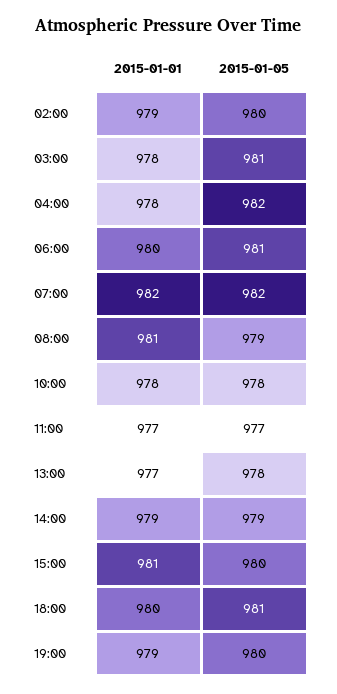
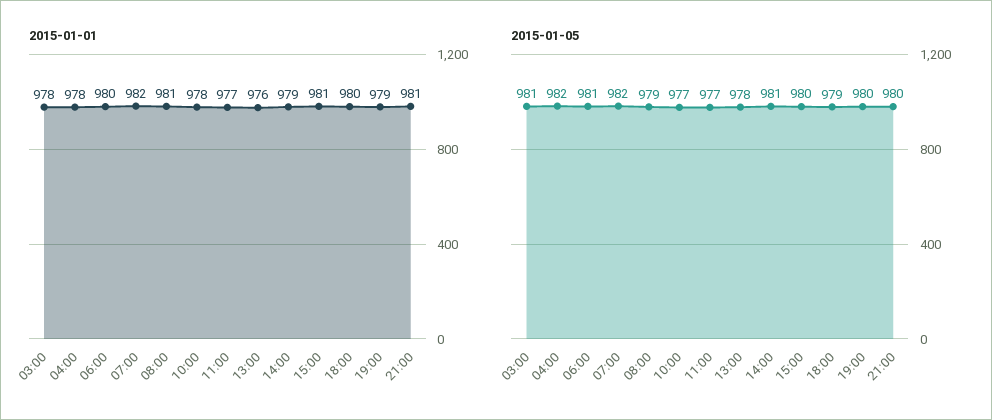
2015-01-01, 02:00: 979 -> none
2015-01-05, 02:00: 980 -> none
2015-01-05, 10:00: 978 -> 977
2015-01-01, 13:00: 977 -> 976
2015-01-05, 14:00: 979 -> 981
2015-01-05, 18:00: 981 -> 979
2015-01-01, 21:00: none -> 981
2015-01-05, 21:00: none -> 980

